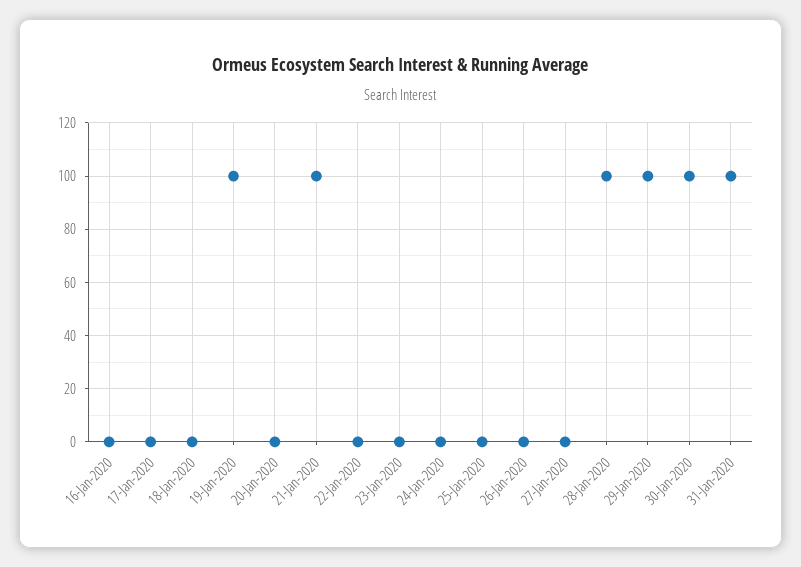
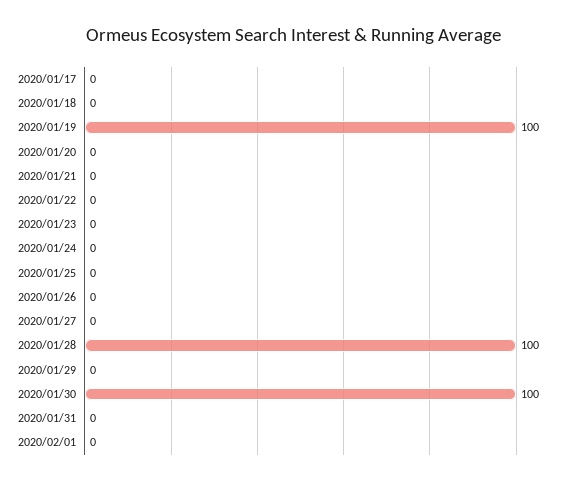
16-Jan-2020: 0 -> none
21-Jan-2020: 100 -> 0
29-Jan-2020: 100 -> 0
31-Jan-2020: 100 -> 0
2020/02/01: none -> 0

